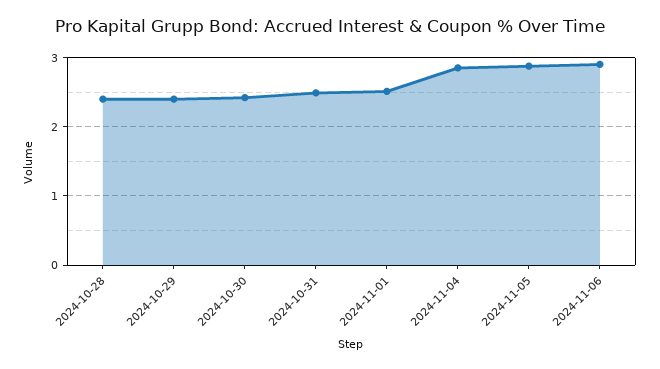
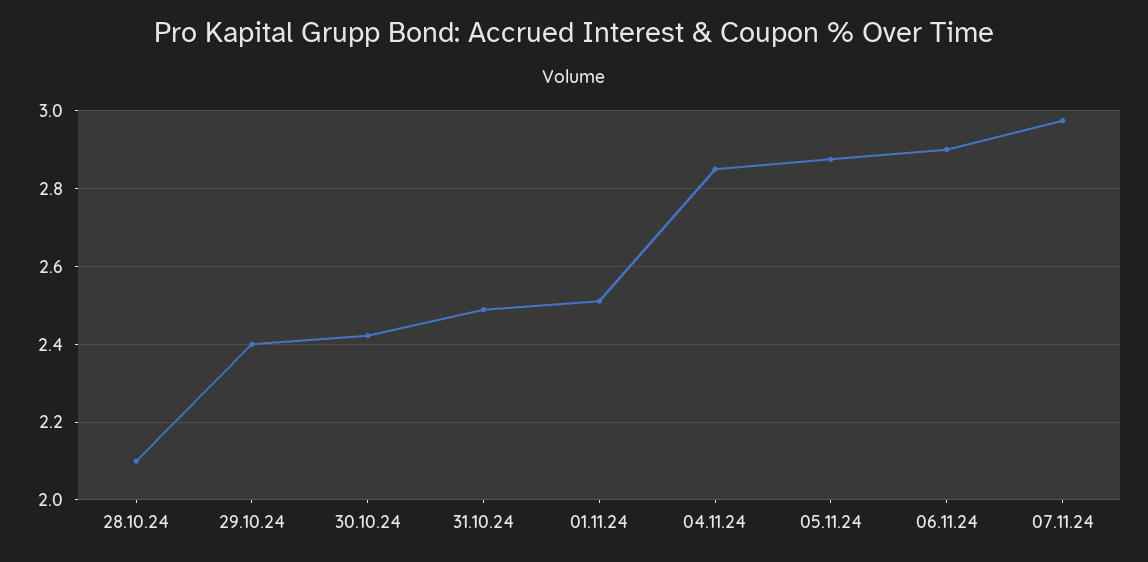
2024-10-28: 2.4 -> 2.1
07.11.24: none -> 2.98

